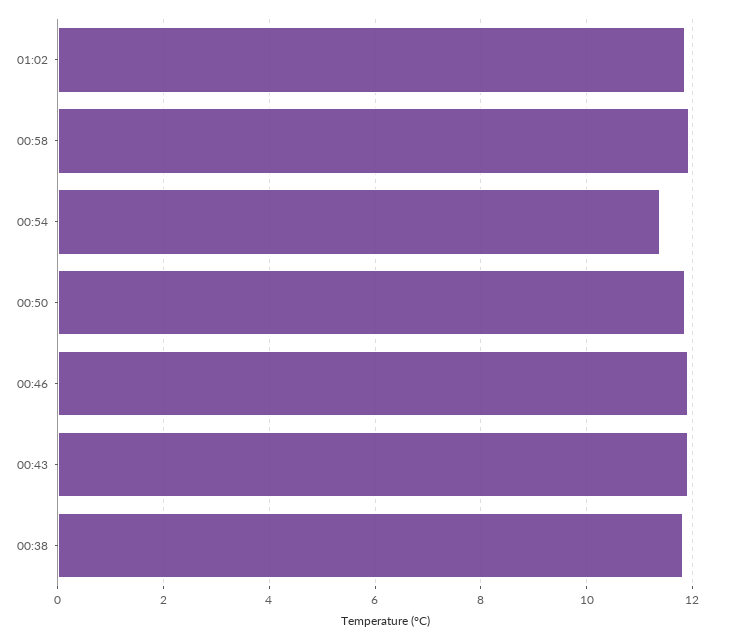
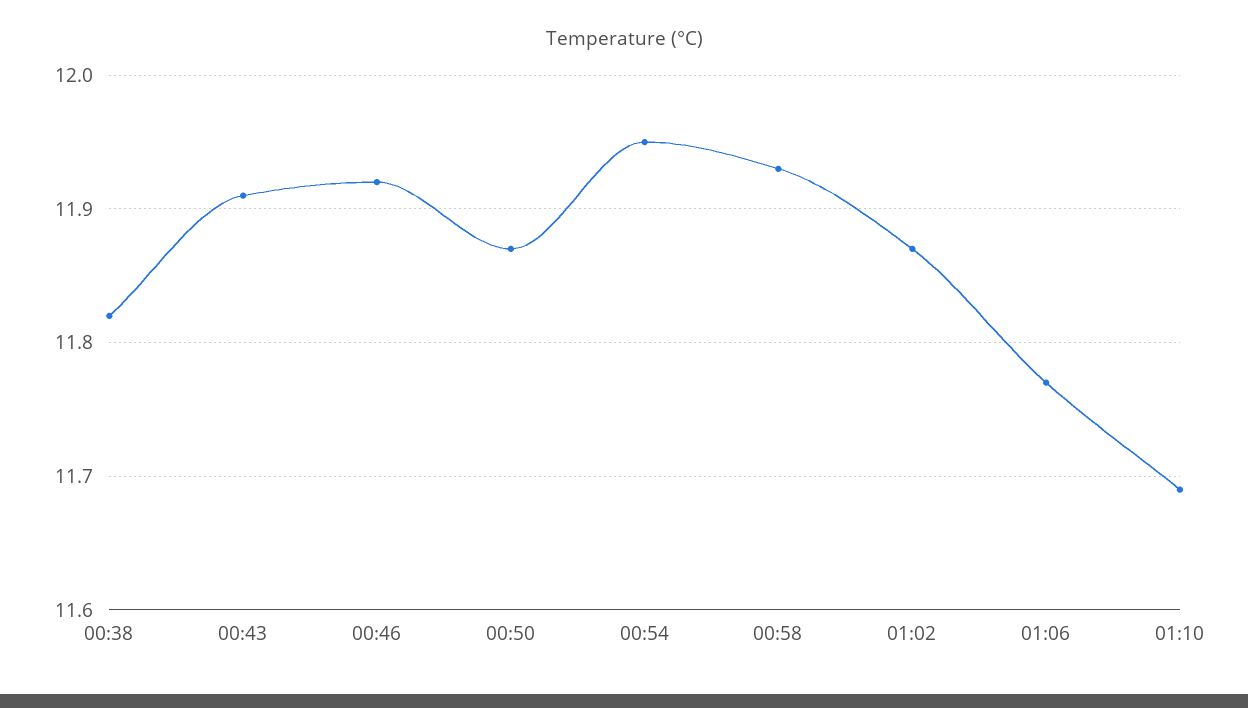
00:54: 11.4 -> 11.95
01:06: none -> 11.77
01:10: none -> 11.69

